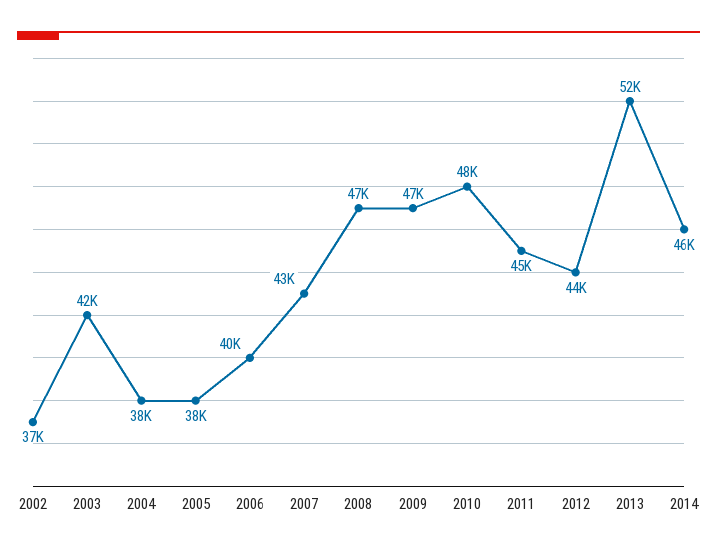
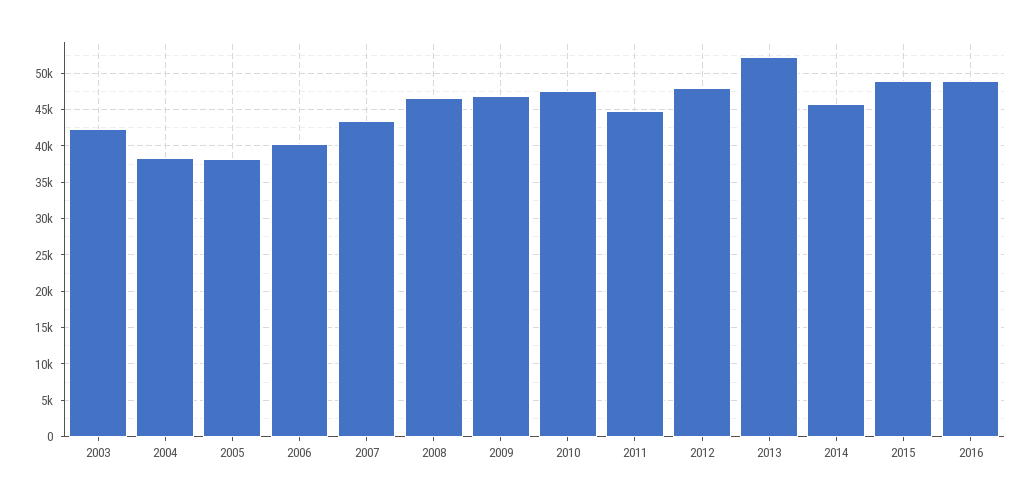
2002: 37000 -> none
2012: 44000 -> 48000
2015: none -> 49000
2016: none -> 49000

